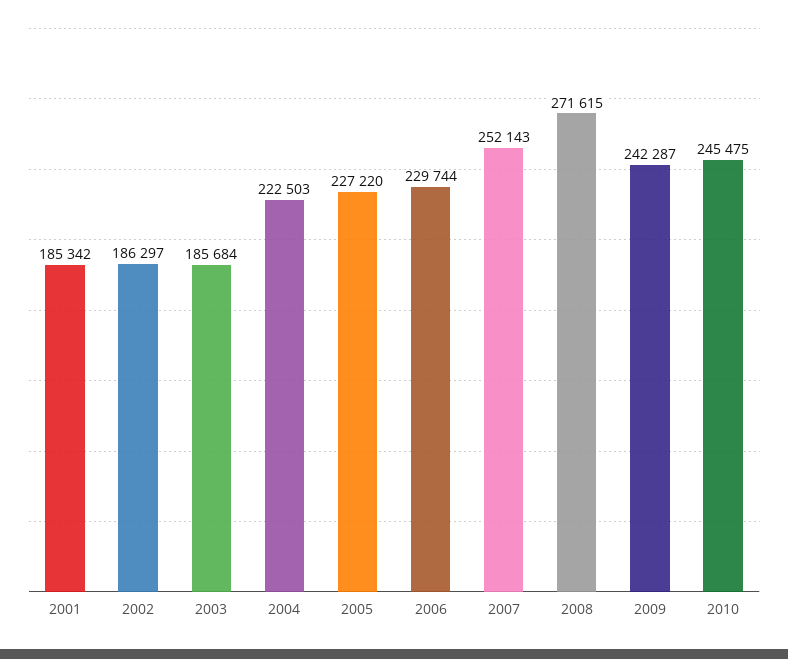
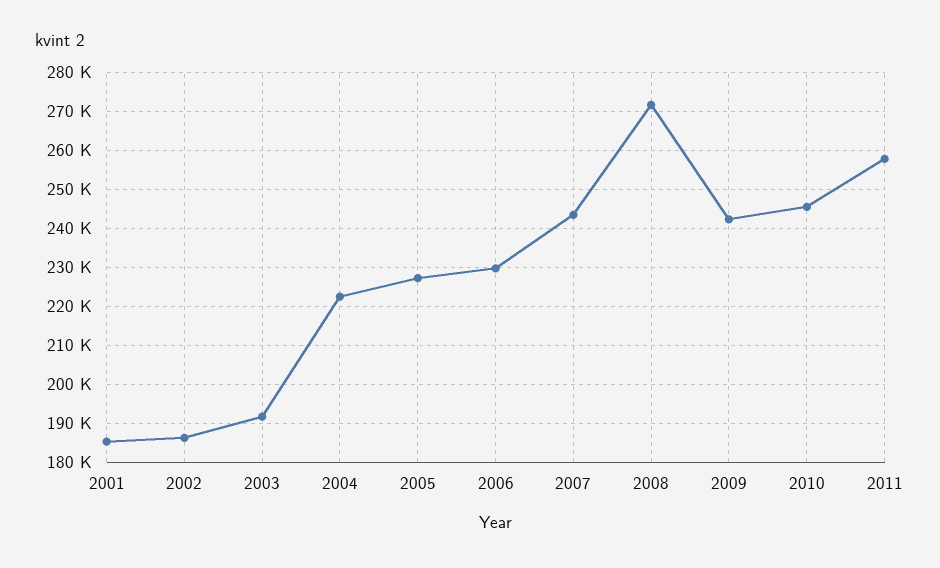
2003: 185684 -> 192000
2007: 252143 -> 244000
2011: none -> 258000

